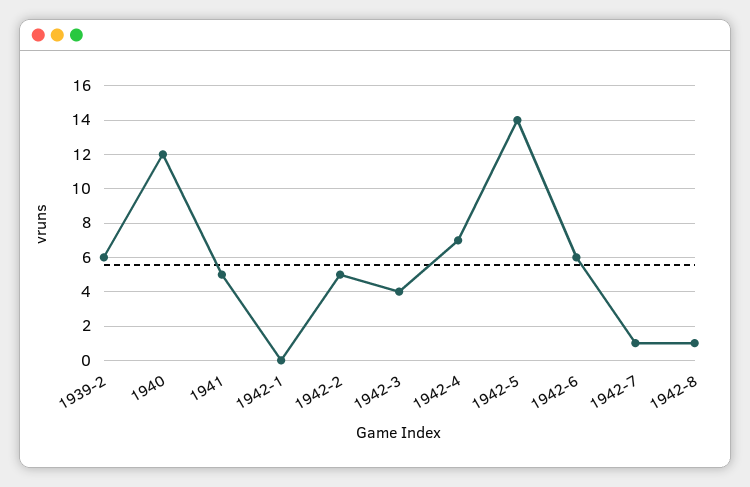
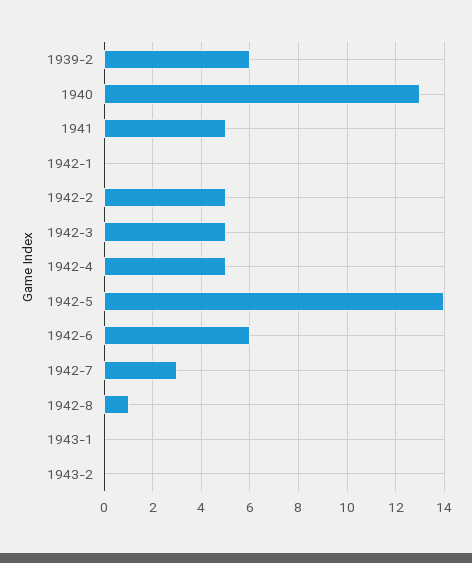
1940: 12 -> 13
1942-3: 4 -> 5
1942-4: 7 -> 5
1942-7: 1 -> 3
1943-1: none -> 0
1943-2: none -> 0

